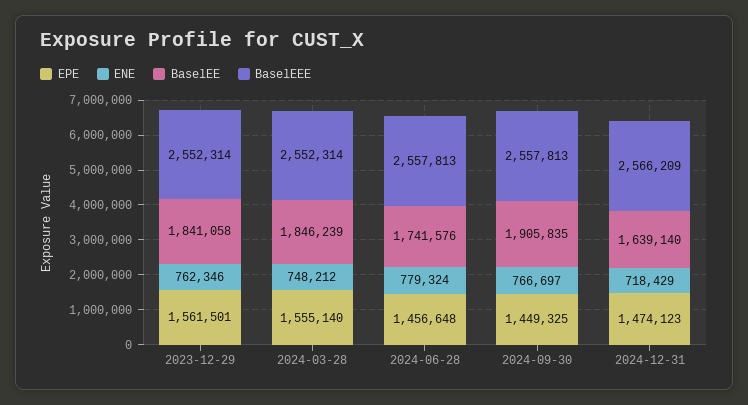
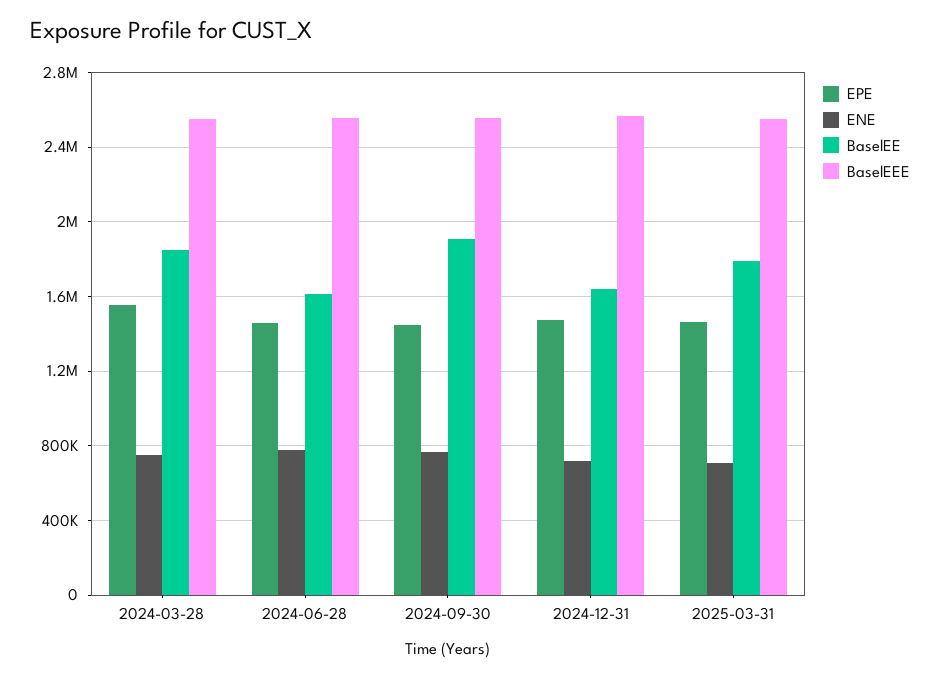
EPE, 2023-12-29: 1561501 -> none
ENE, 2023-12-29: 762346 -> none
BaselEE, 2023-12-29: 1841058 -> none
BaselEEE, 2023-12-29: 2552314 -> none
BaselEE, 2024-06-28: 1741576 -> 1600000
EPE, 2025-03-31: none -> 1450000
ENE, 2025-03-31: none -> 700000
BaselEE, 2025-03-31: none -> 1800000
BaselEEE, 2025-03-31: none -> 2550000

